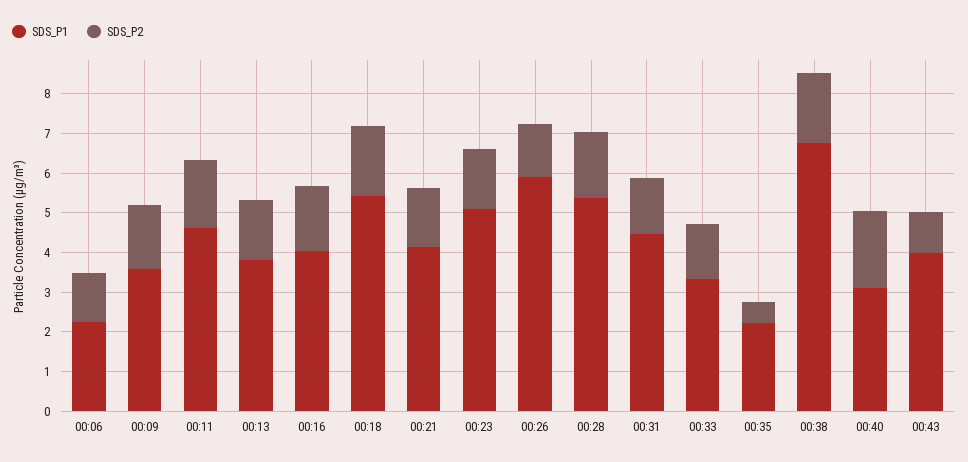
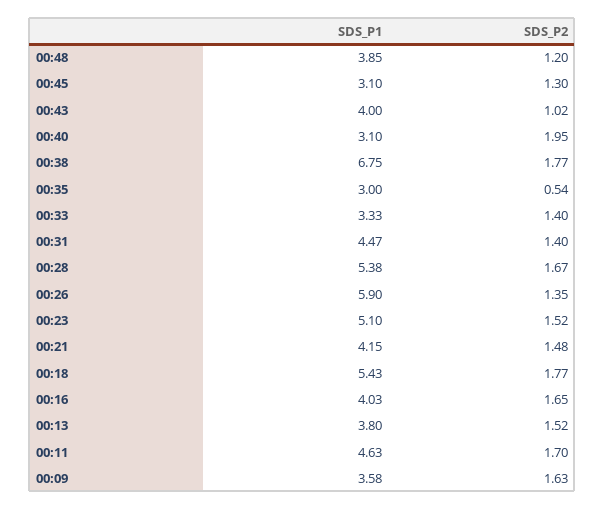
SDS_P1, 00:06: 2.25 -> none
SDS_P2, 00:06: 1.25 -> none
SDS_P1, 00:35: 2.25 -> 3
SDS_P1, 00:48: none -> 3.85
SDS_P2, 00:48: none -> 1.2
SDS_P1, 00:45: none -> 3.1
SDS_P2, 00:45: none -> 1.3

